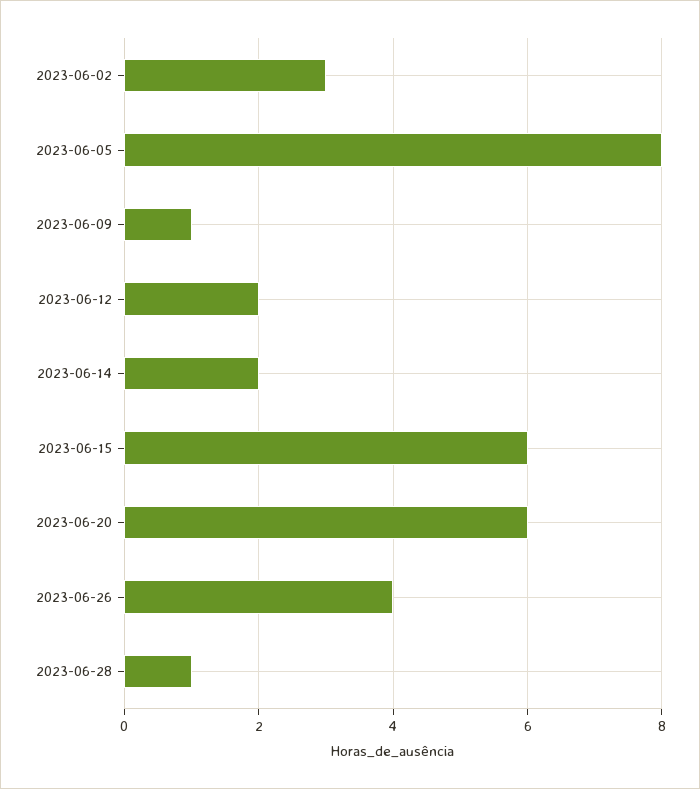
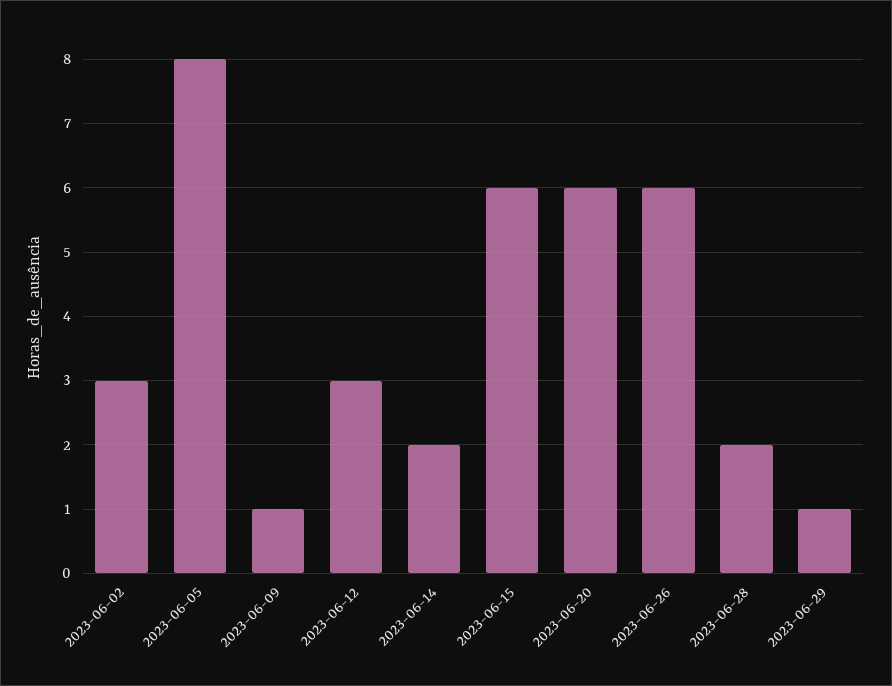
2023-06-12: 2 -> 3
2023-06-26: 4 -> 6
2023-06-28: 1 -> 2
2023-06-29: none -> 1

